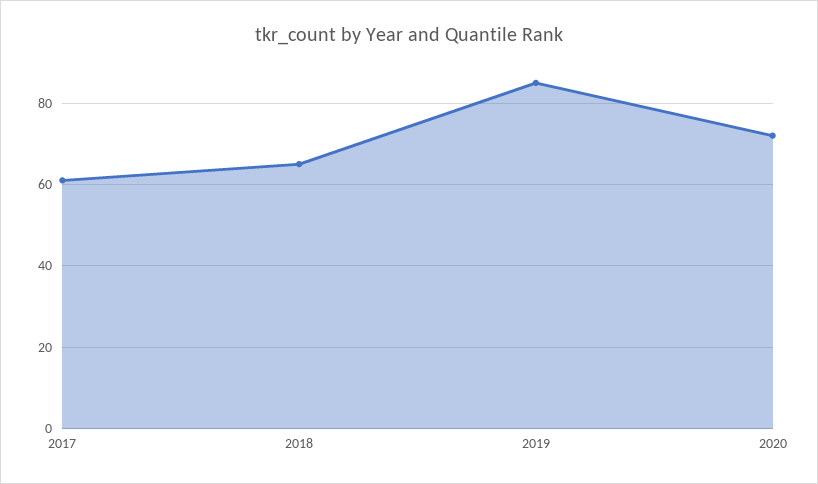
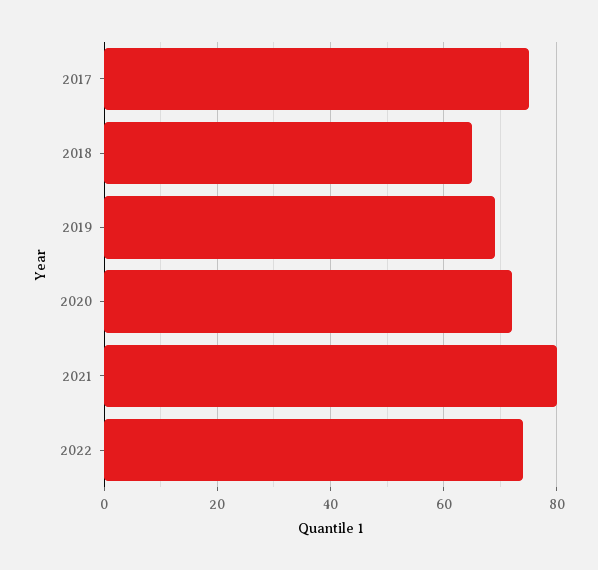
2017: 60 -> 75
2019: 85 -> 70
2021: none -> 80
2022: none -> 75

